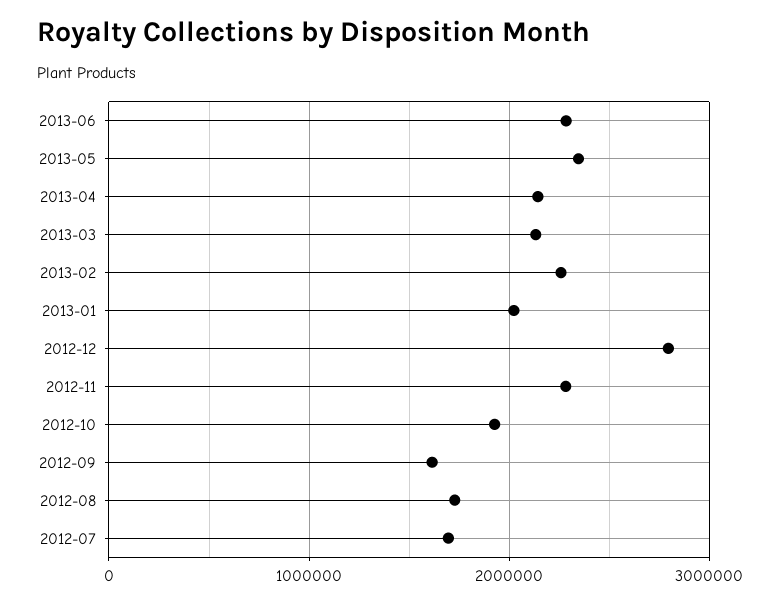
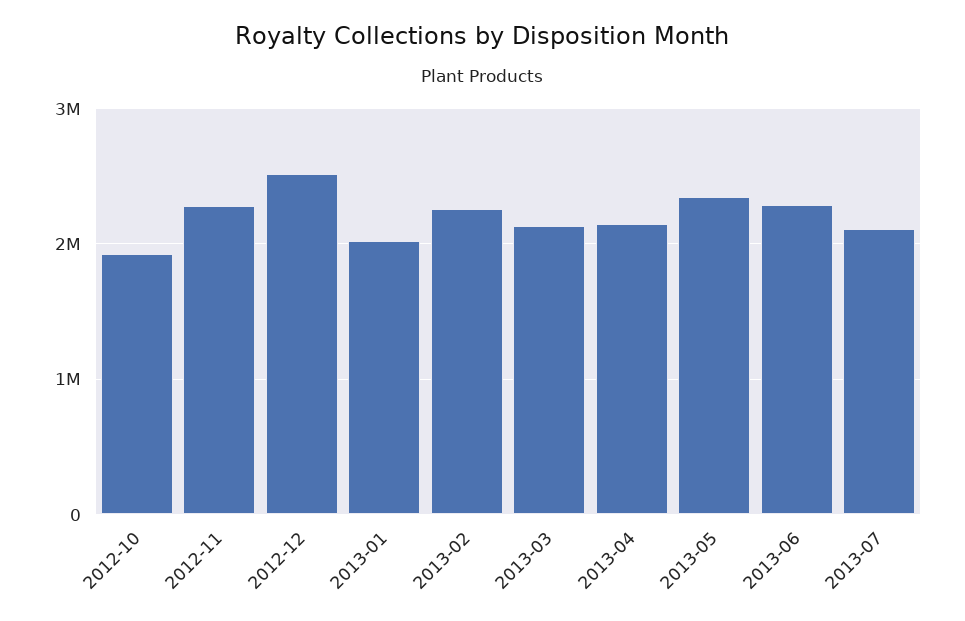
2012-12: 2800000 -> 2500000
2012-09: 1600000 -> none
2012-08: 1700000 -> none
2012-07: 1700000 -> none
2013-07: none -> 2100000

